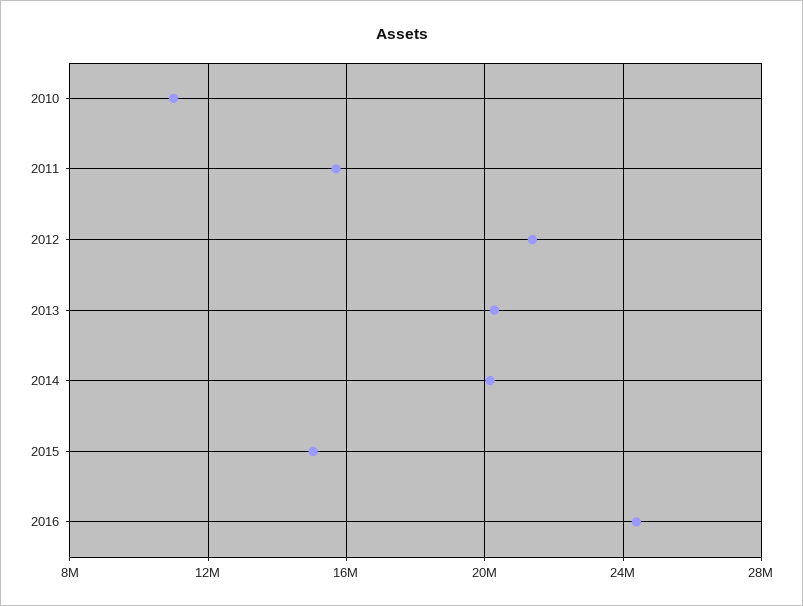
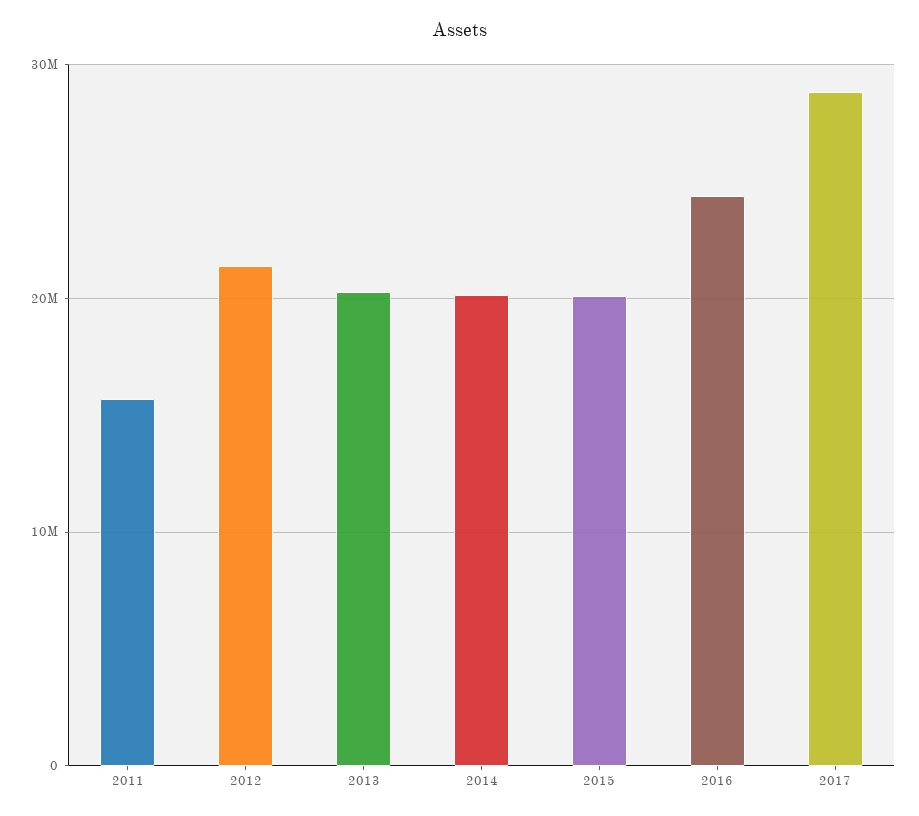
2010: 11000000 -> none
2015: 15000000 -> 20000000
2017: none -> 29000000

